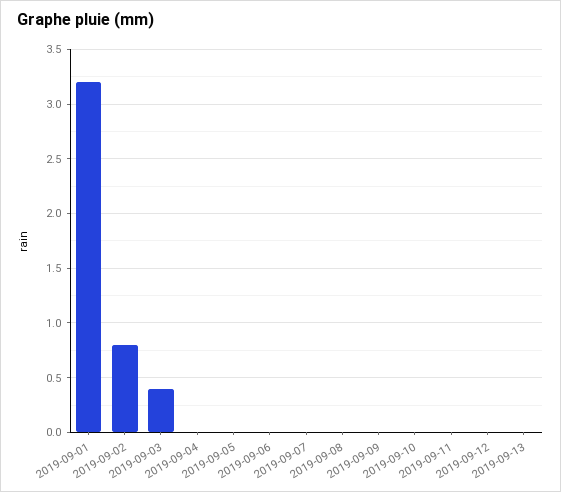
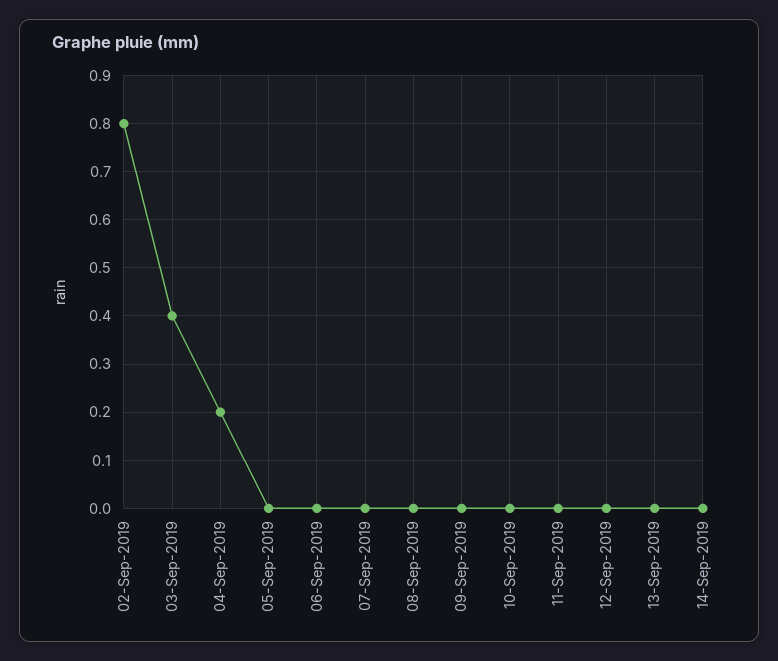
2019-09-01: 3.2 -> none
2019-09-04: 0 -> 0.2
14-Sep-2019: none -> 0

